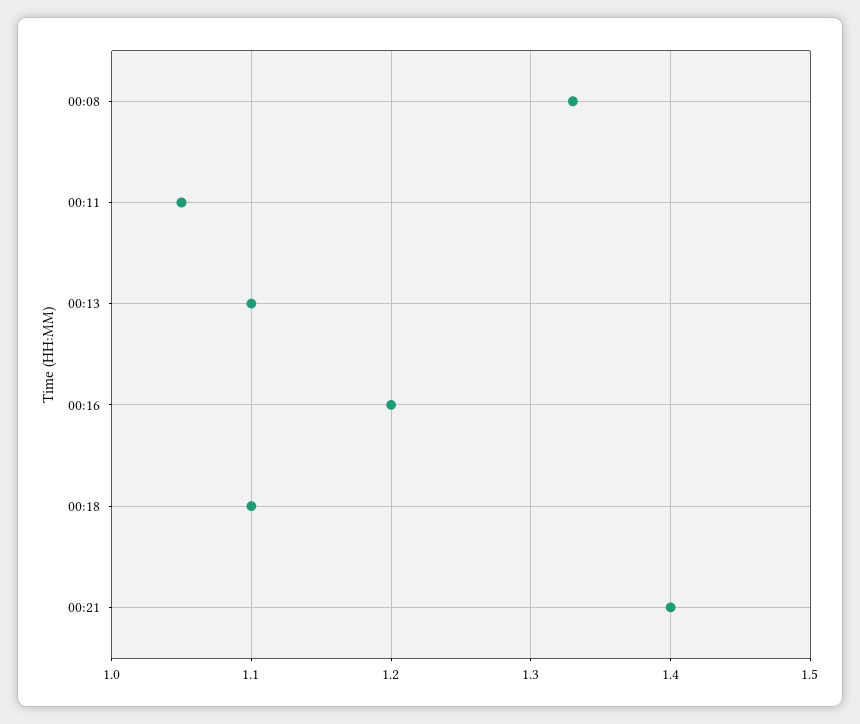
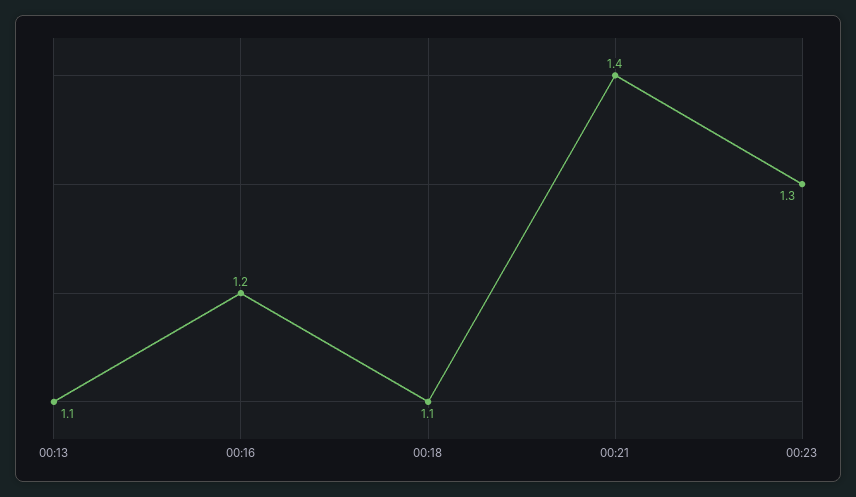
00:08: 1.33 -> none
00:11: 1.05 -> none
00:23: none -> 1.3

